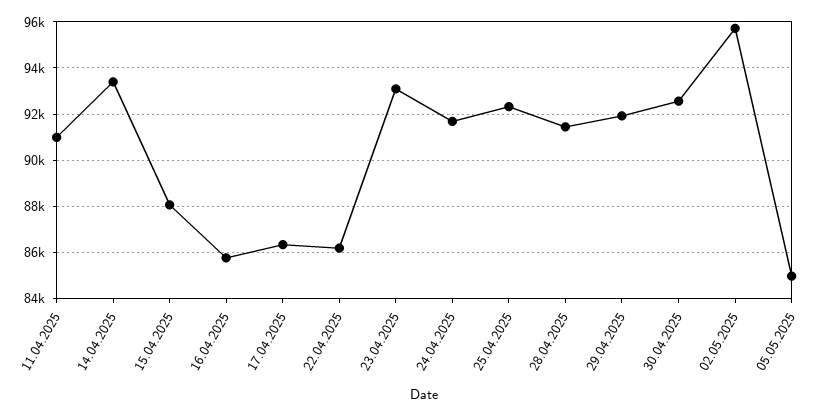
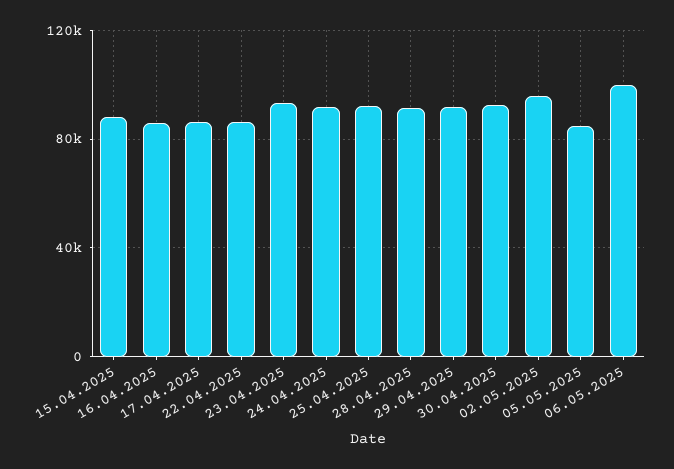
11.04.2025: 91000 -> none
14.04.2025: 93500 -> none
06.05.2025: none -> 100000

